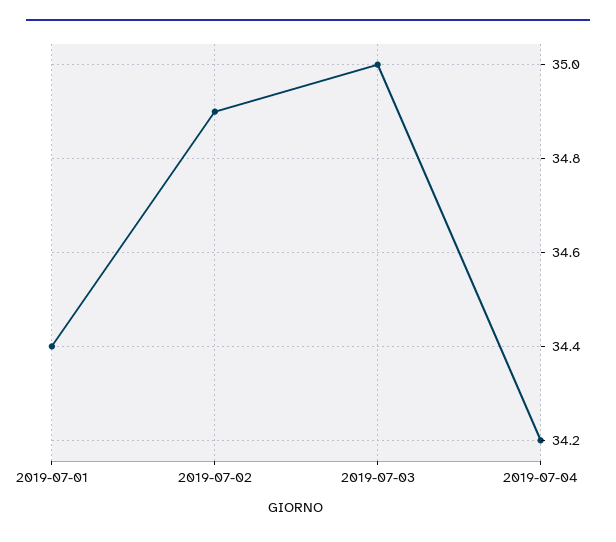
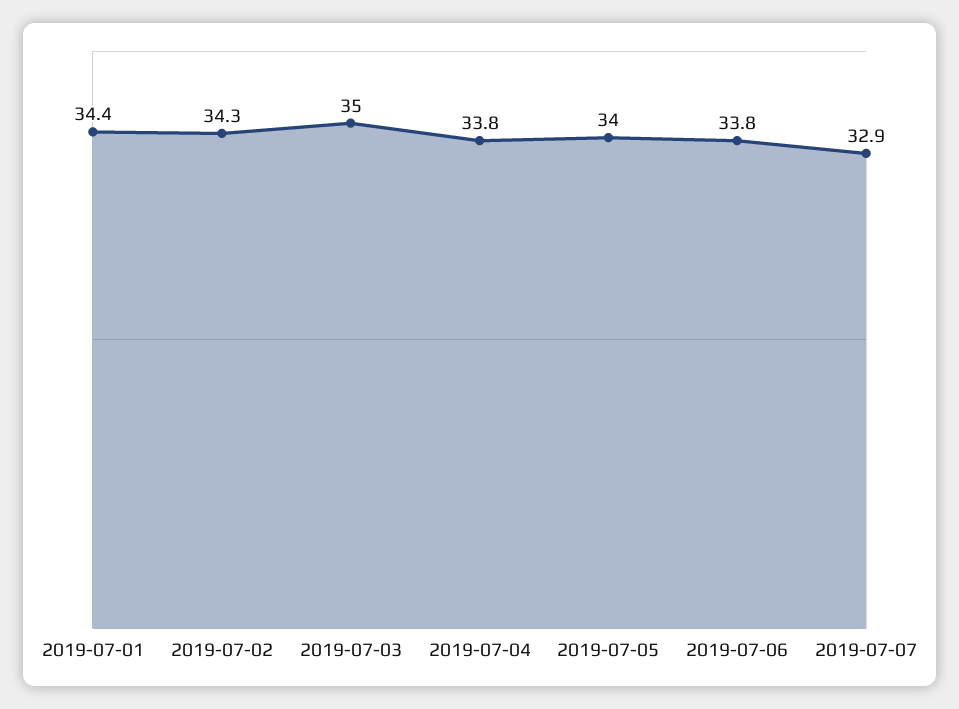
2019-07-02: 34.9 -> 34.3
2019-07-04: 34.2 -> 33.8
2019-07-05: none -> 34
2019-07-06: none -> 33.8
2019-07-07: none -> 32.9

